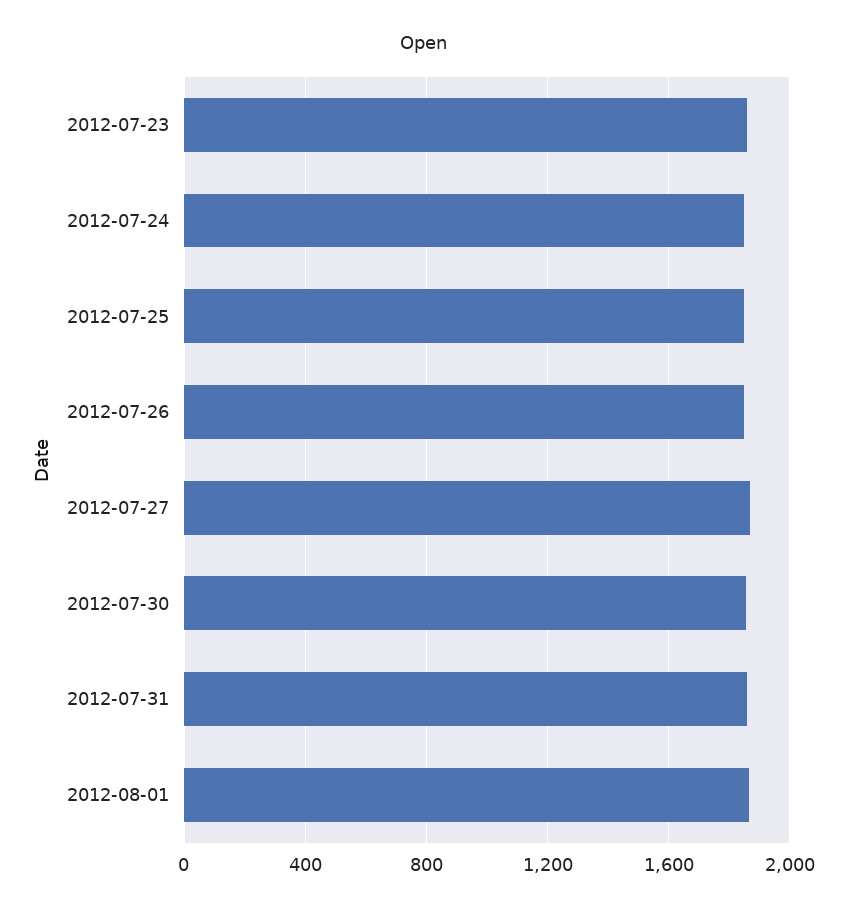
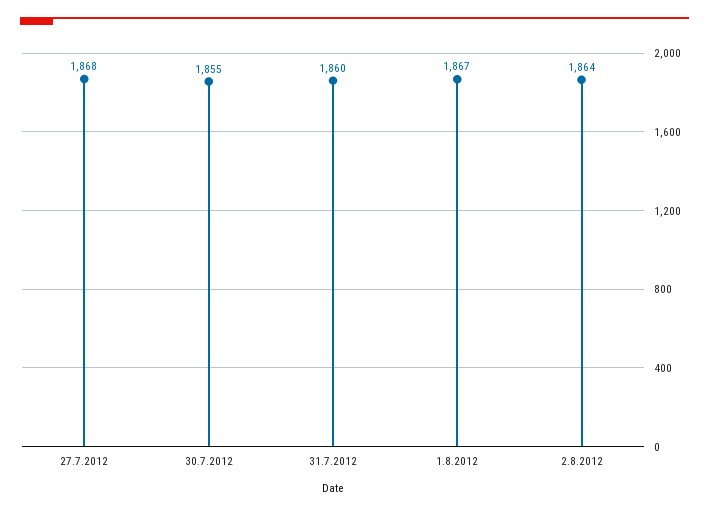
2012-07-23: 1850 -> none
2012-07-24: 1850 -> none
2012-07-25: 1850 -> none
2012-07-26: 1850 -> none
2.8.2012: none -> 1864

